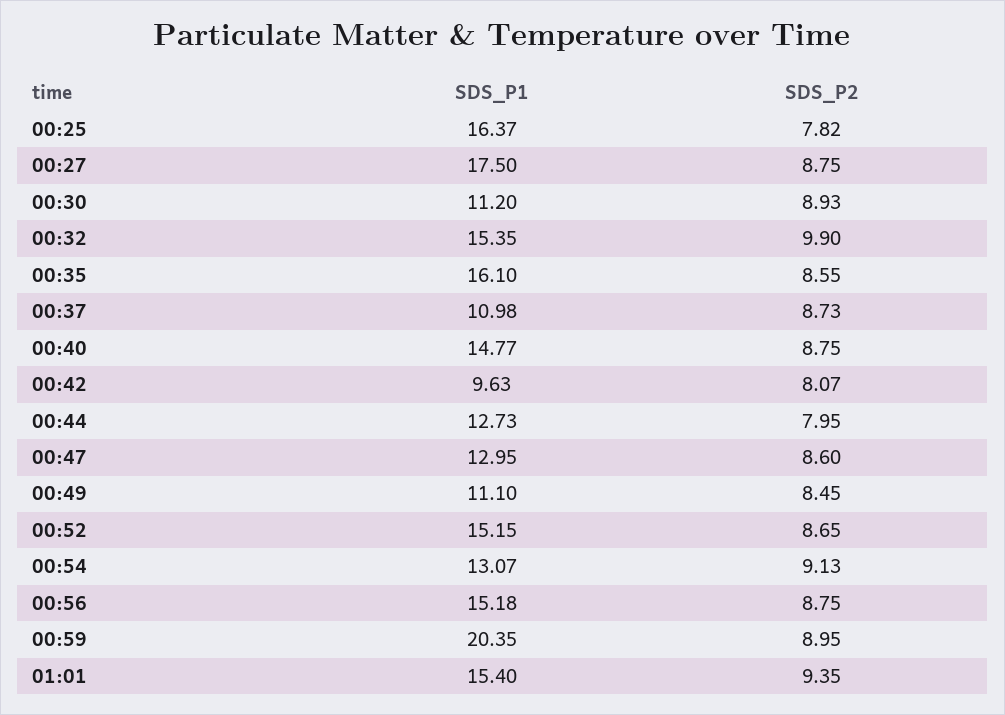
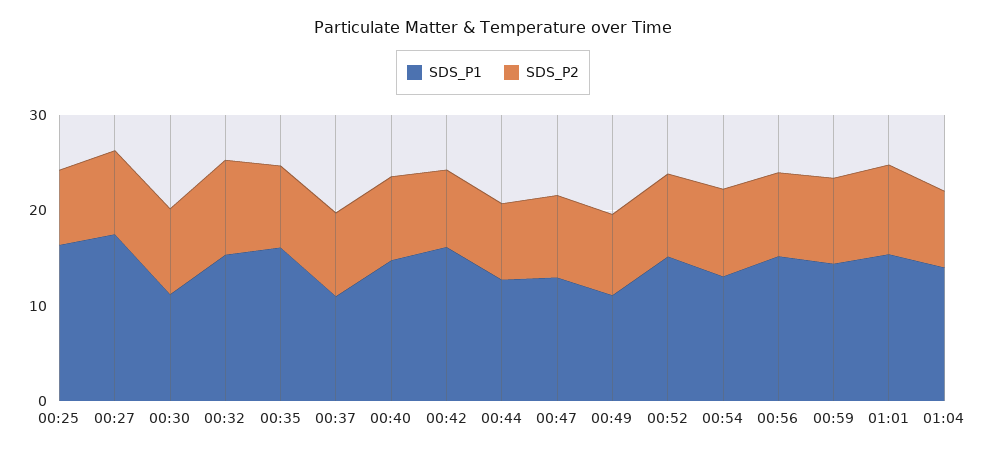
SDS_P1, 00:42: 9.63 -> 16
SDS_P1, 00:59: 20.35 -> 14
SDS_P1, 01:04: none -> 14
SDS_P2, 01:04: none -> 8

